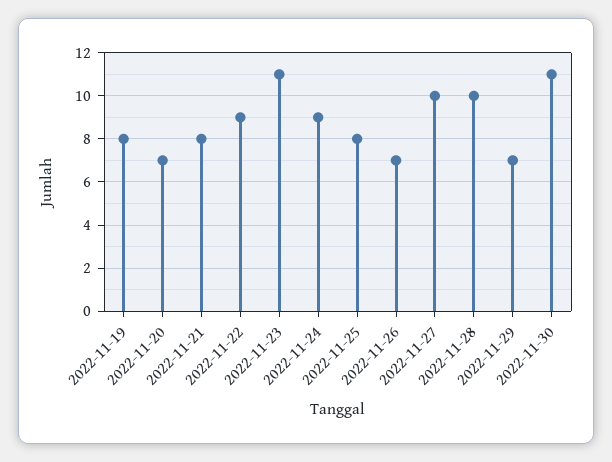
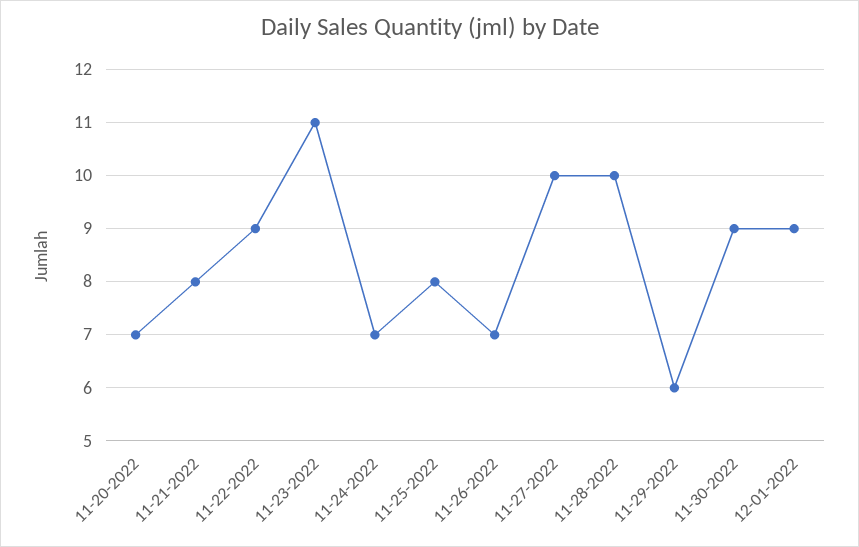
2022-11-19: 8 -> none
2022-11-24: 9 -> 7
2022-11-29: 7 -> 6
2022-11-30: 11 -> 9
12-01-2022: none -> 9

